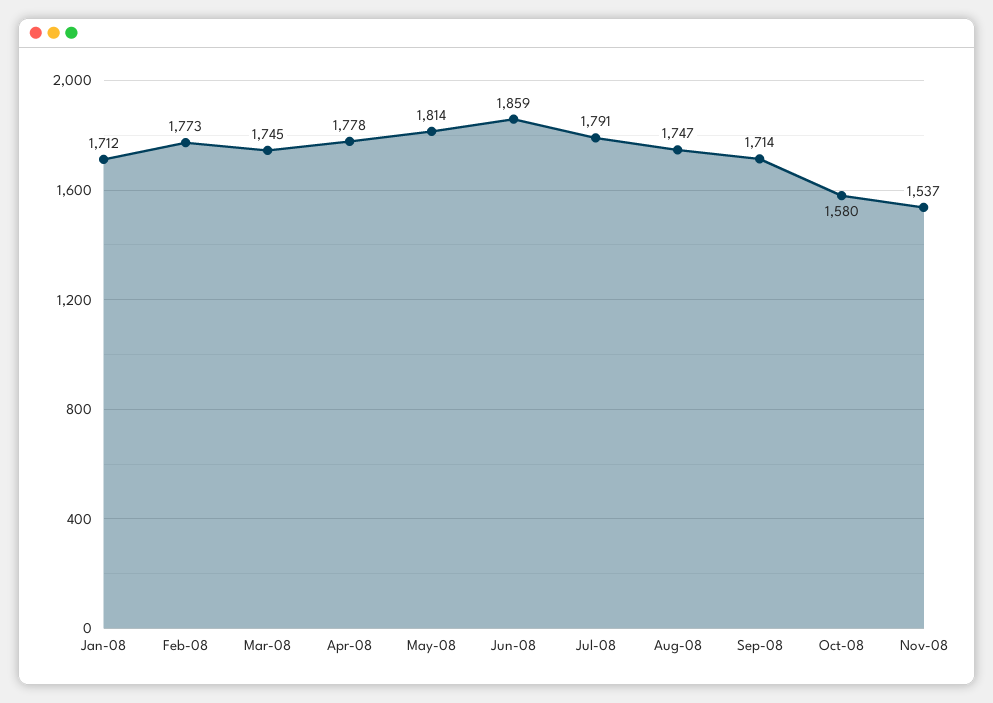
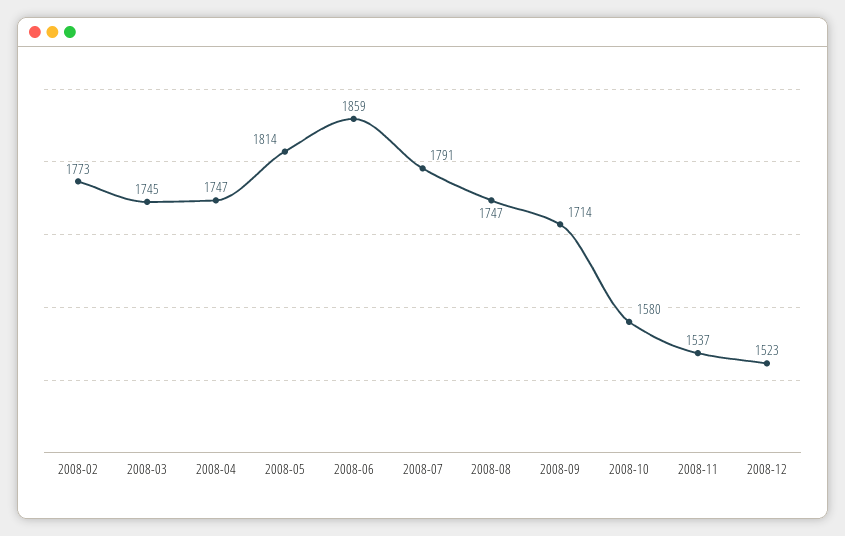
Jan-08: 1712 -> none
Apr-08: 1778 -> 1747
2008-12: none -> 1523

